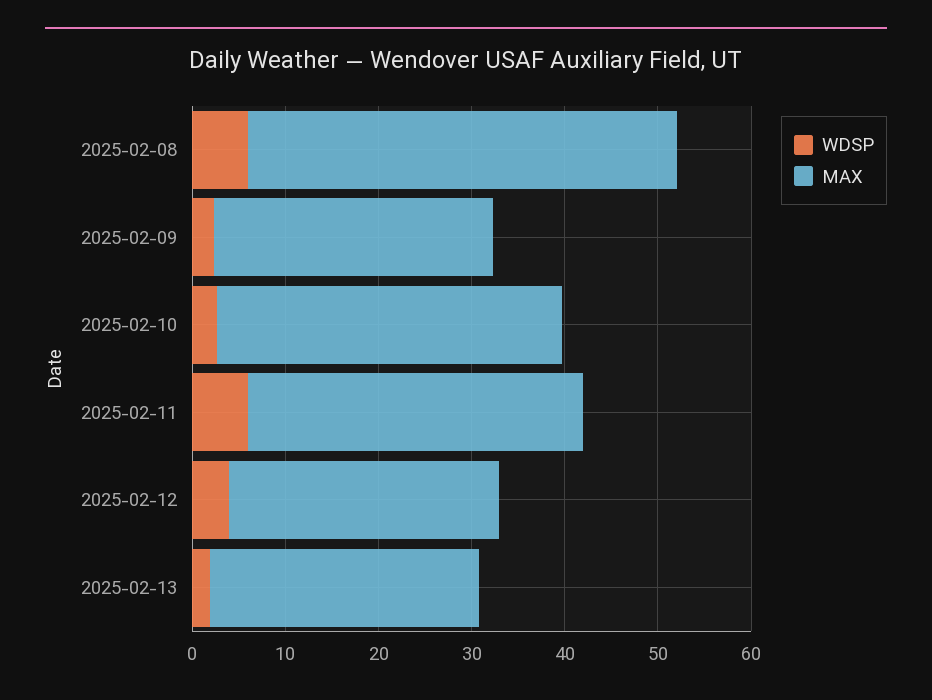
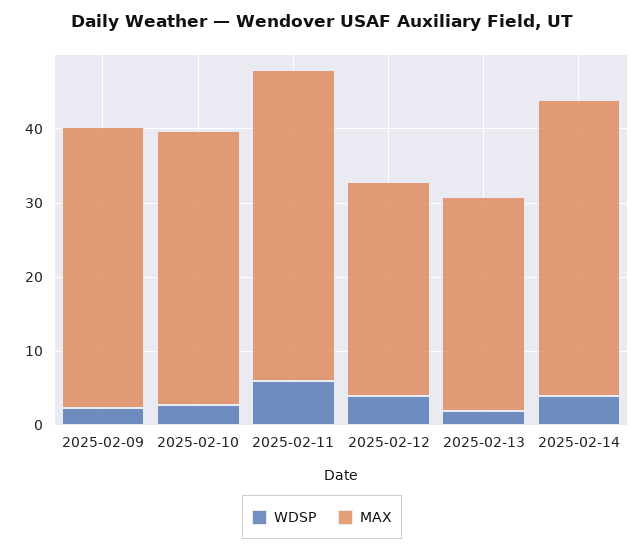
WDSP, 2025-02-08: 6 -> none
MAX, 2025-02-08: 46 -> none
MAX, 2025-02-09: 30 -> 38
MAX, 2025-02-11: 36 -> 42
WDSP, 2025-02-14: none -> 4
MAX, 2025-02-14: none -> 40

